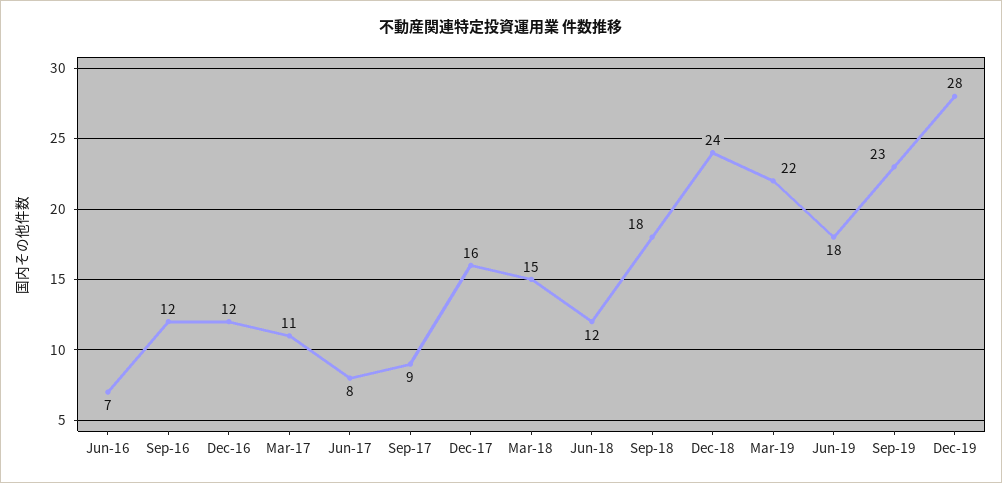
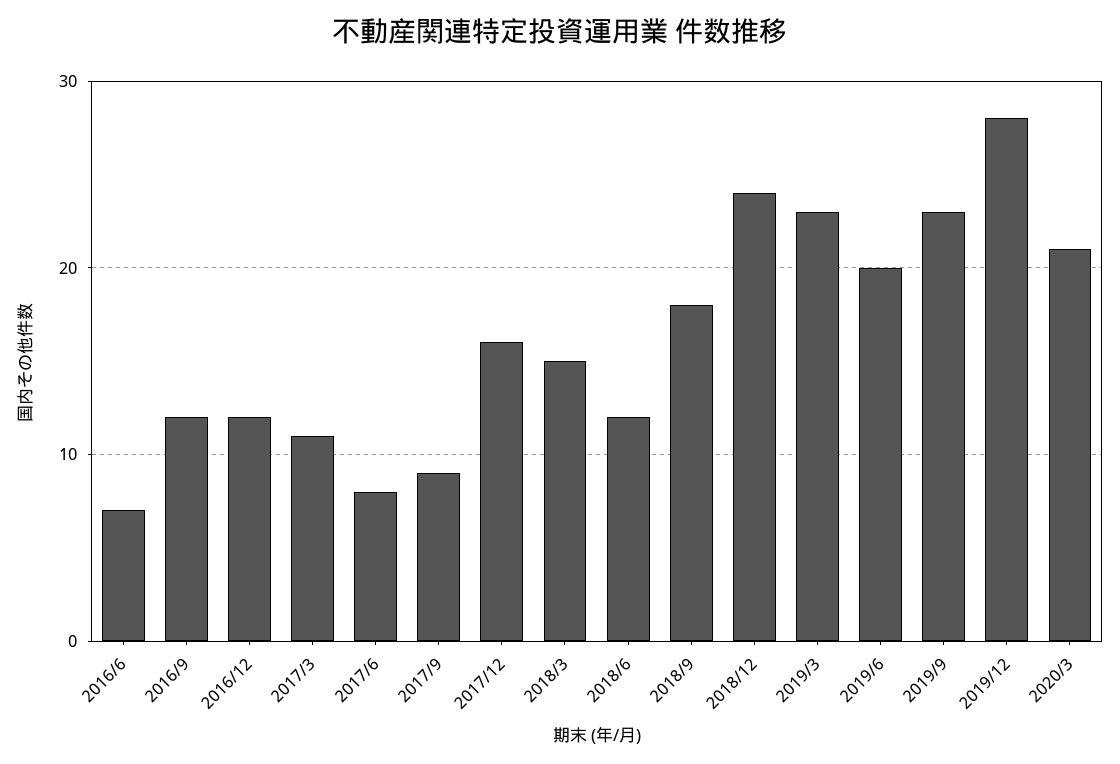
Mar-19: 22 -> 23
Jun-19: 18 -> 20
2020/3: none -> 21

